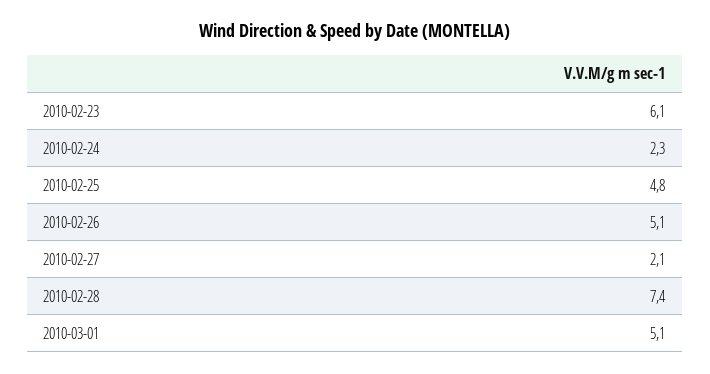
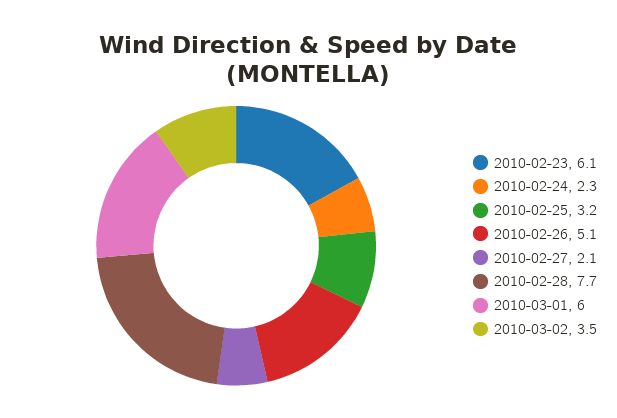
2010-02-25: 4.8 -> 3.2
2010-02-28: 7.4 -> 7.7
2010-03-01: 5.1 -> 6
2010-03-02: none -> 3.5

